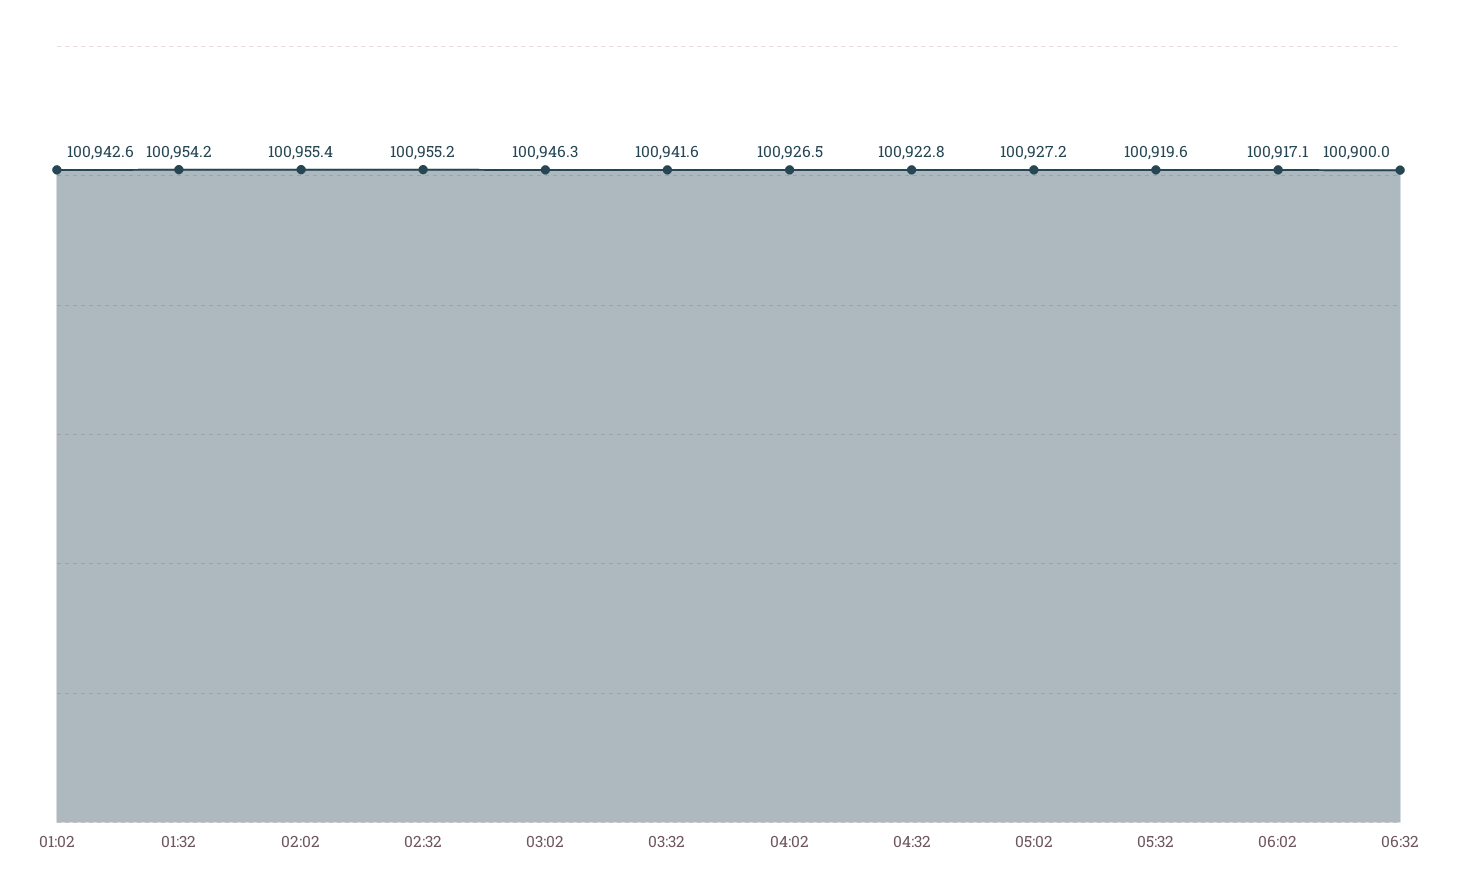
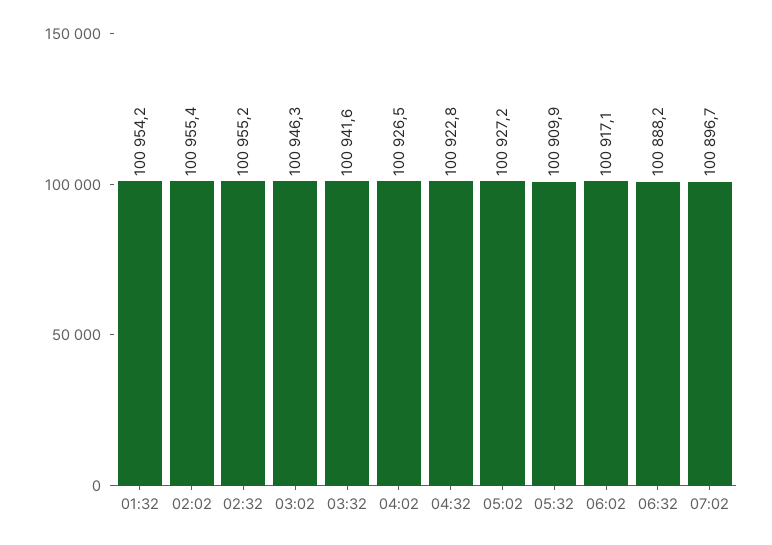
01:02: 100942.6 -> none
05:32: 100919.6 -> 100909.9
06:32: 100900 -> 100888.2
07:02: none -> 100896.7

